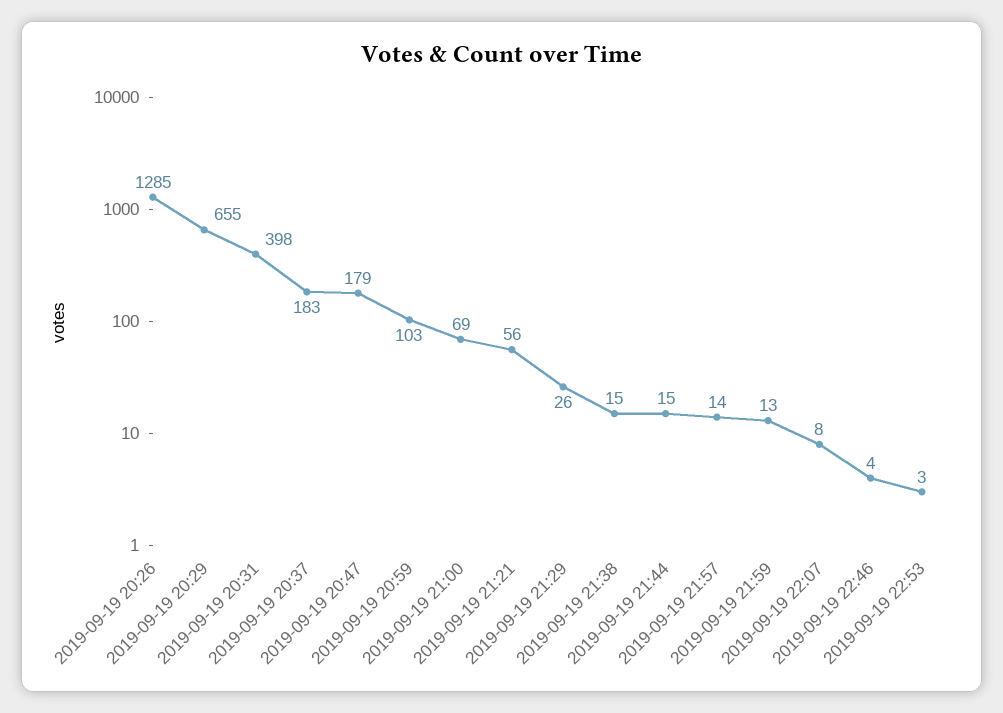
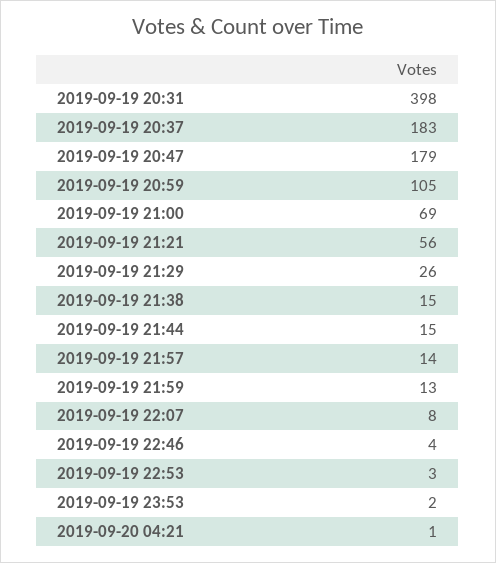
2019-09-19 20:26: 1285 -> none
2019-09-19 20:29: 655 -> none
2019-09-19 20:59: 103 -> 105
2019-09-19 23:53: none -> 2
2019-09-20 04:21: none -> 1

